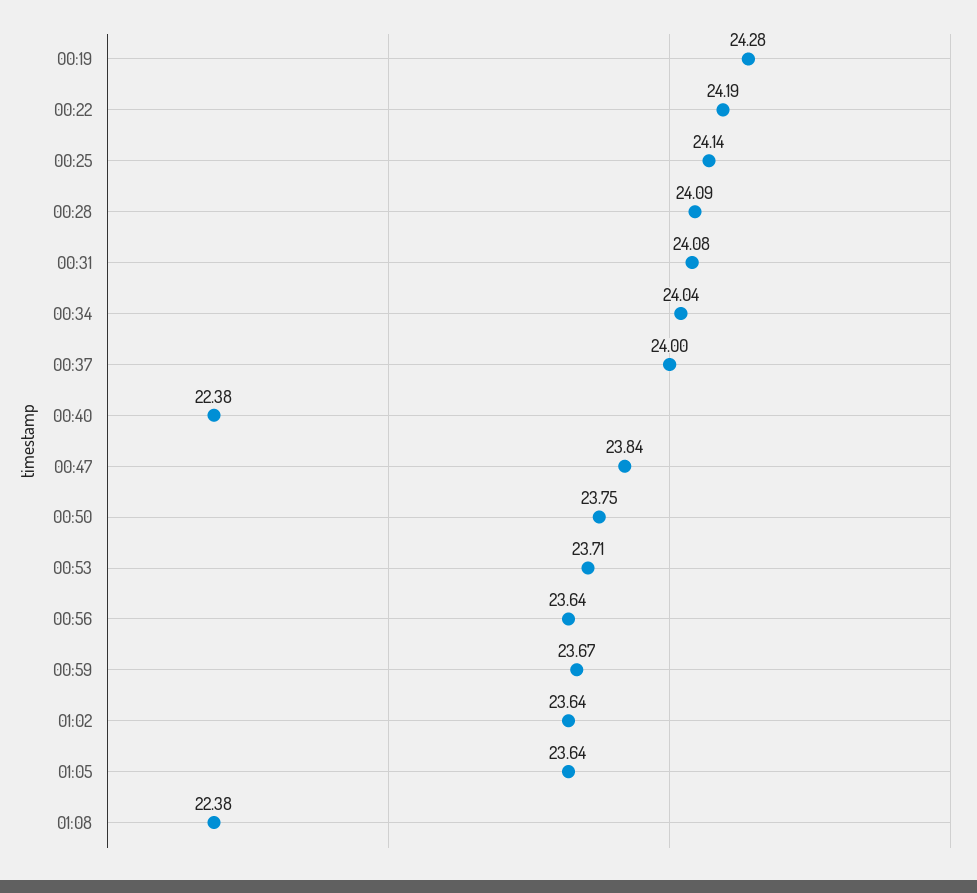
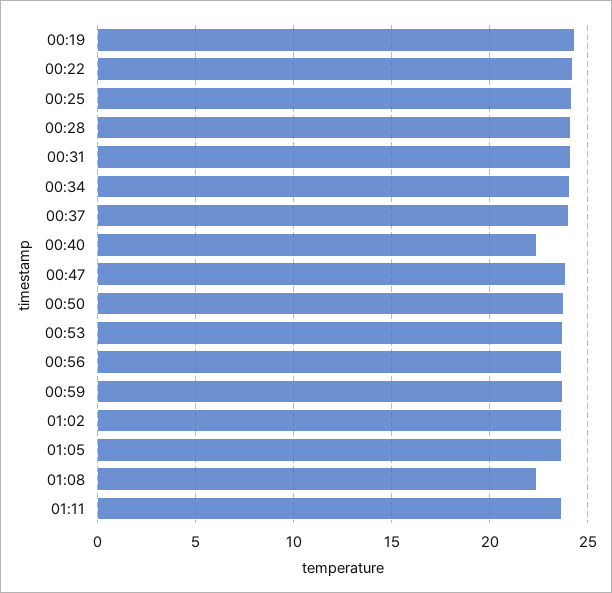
01:11: none -> 23.5

